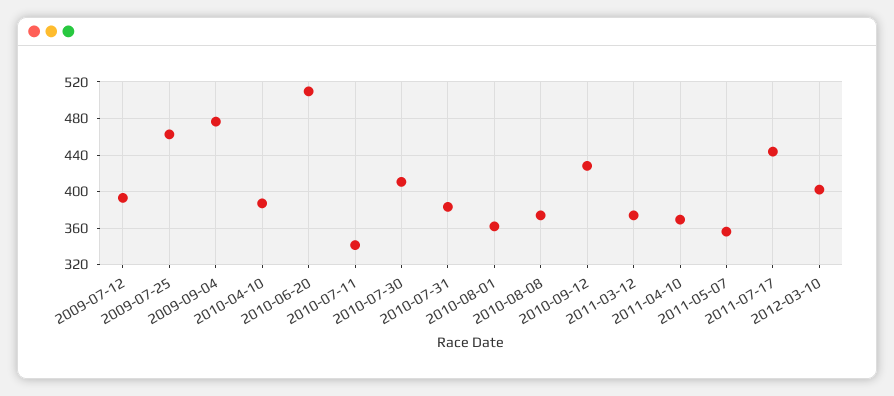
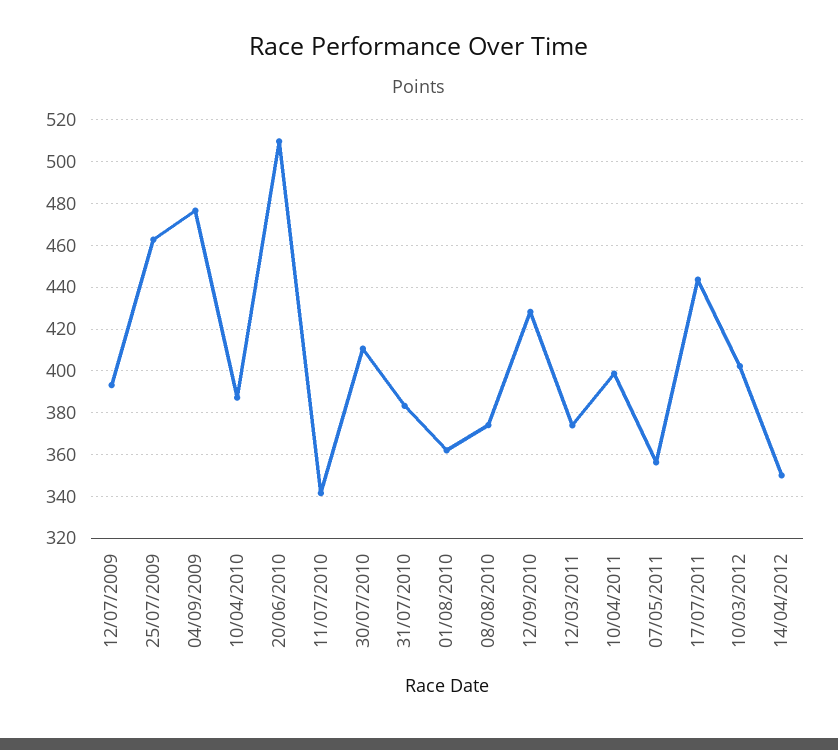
2011-04-10: 370 -> 400
14/04/2012: none -> 350

